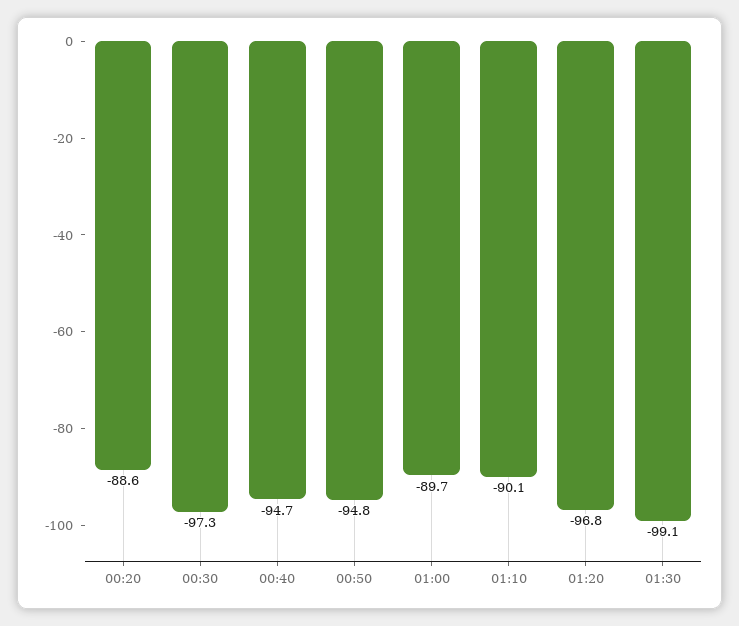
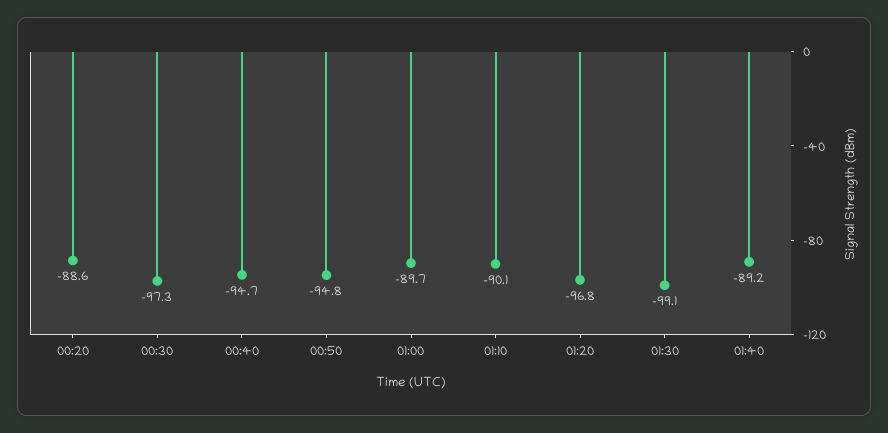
01:40: none -> -89.2

